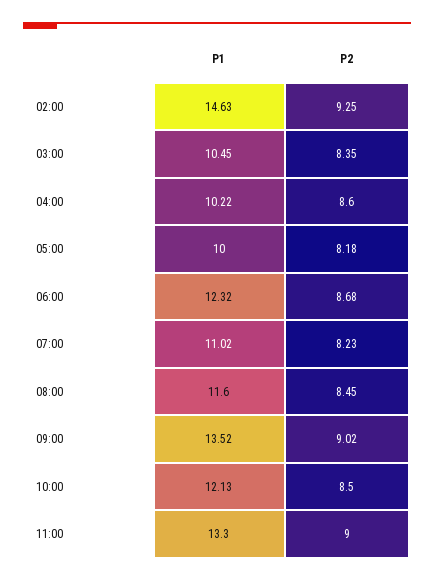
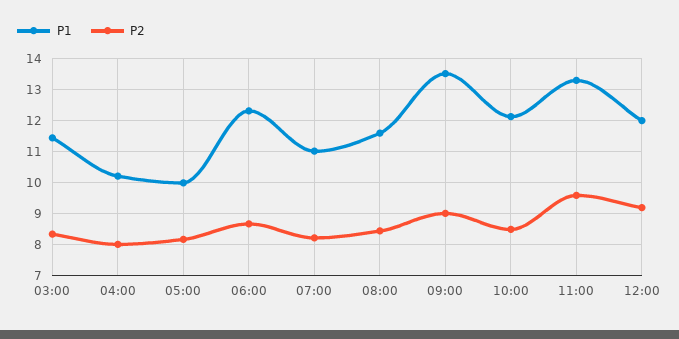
P1, 02:00: 14.63 -> none
P2, 02:00: 9.25 -> none
P1, 03:00: 10.45 -> 11.4
P2, 04:00: 8.6 -> 8
P2, 11:00: 9 -> 9.6
P1, 12:00: none -> 12
P2, 12:00: none -> 9.2

